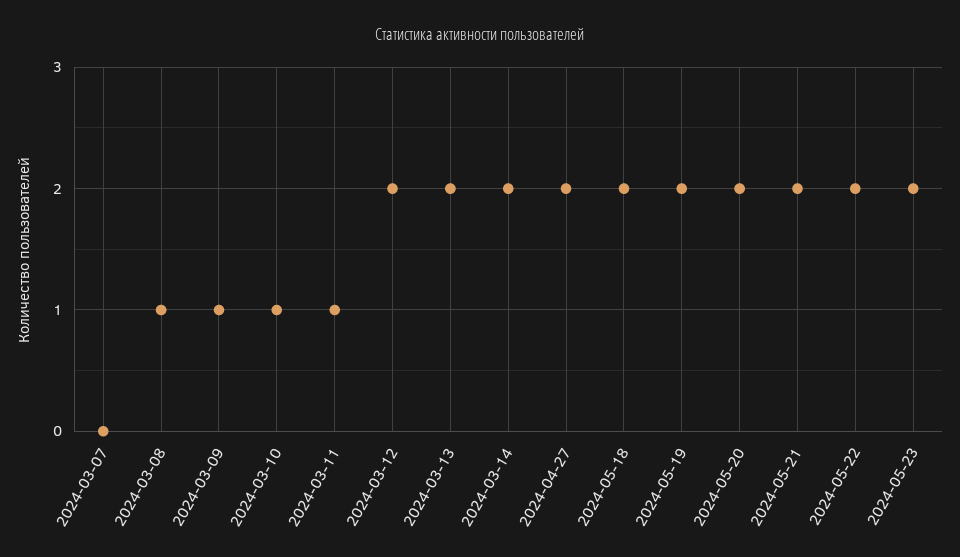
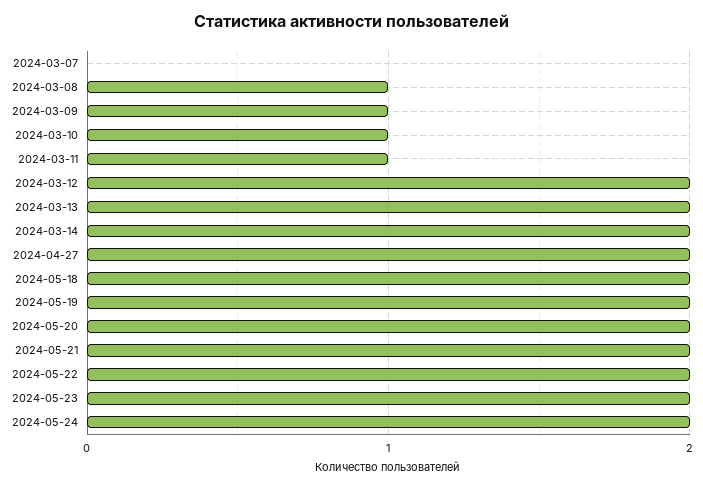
2024-05-24: none -> 2

